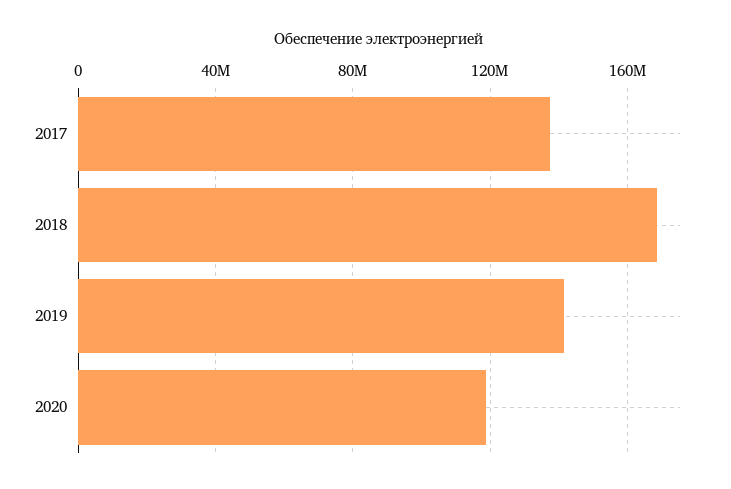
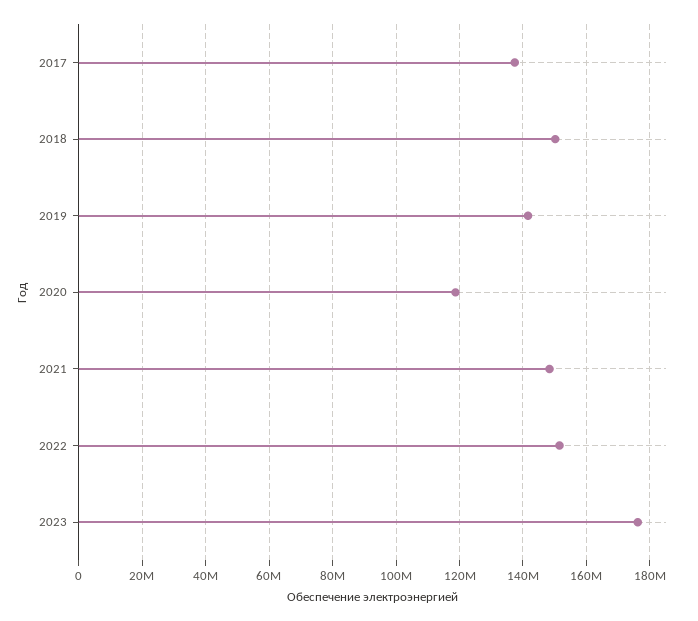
2018: 170000000 -> 150000000
2021: none -> 148000000
2022: none -> 152000000
2023: none -> 176000000

